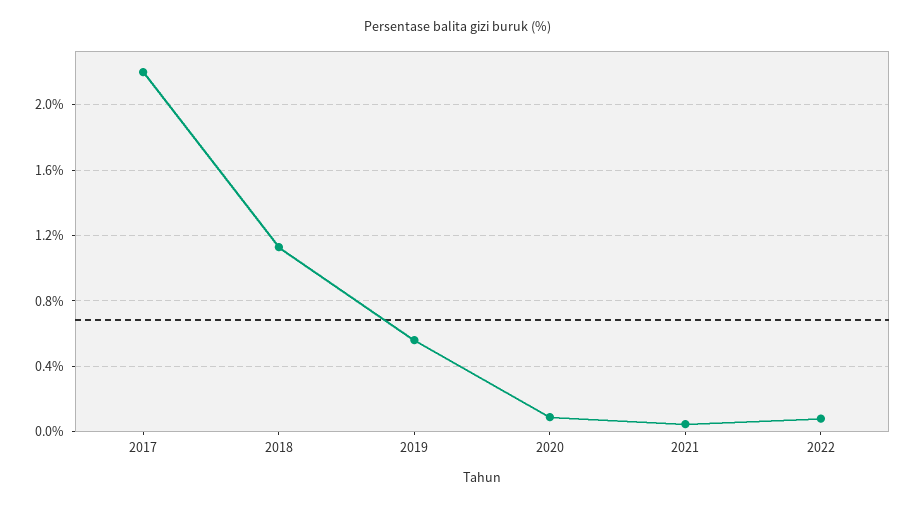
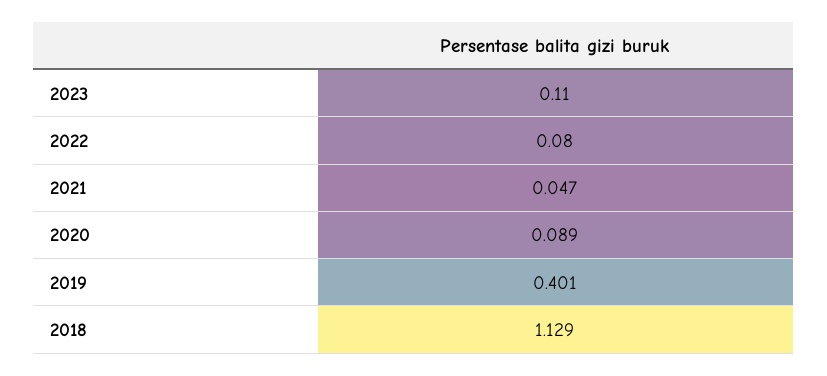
2017: 2.2 -> none
2019: 0.55 -> 0.401
2023: none -> 0.11

